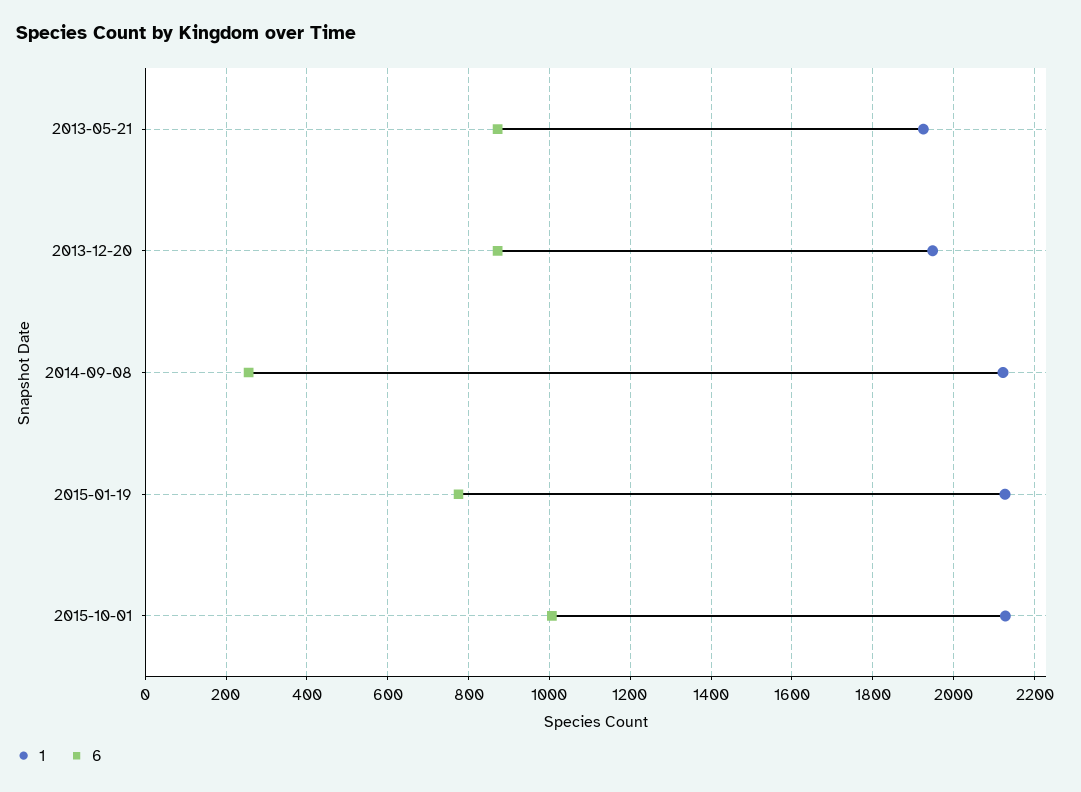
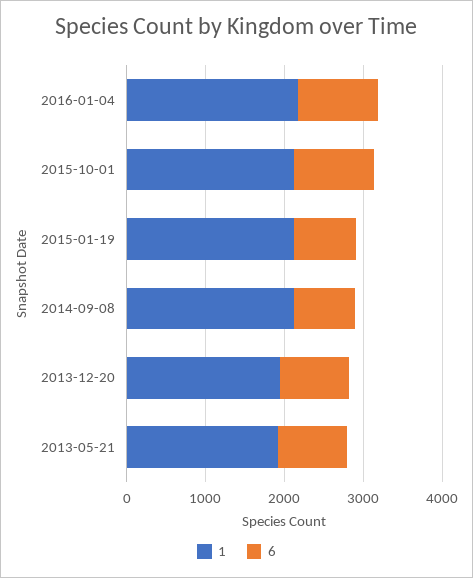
6, 2014-09-08: 260 -> 800
1, 2016-01-04: none -> 2200
6, 2016-01-04: none -> 1000

